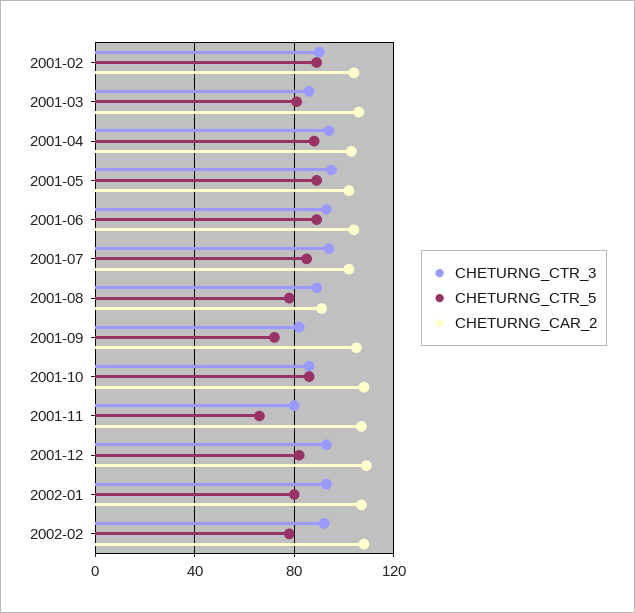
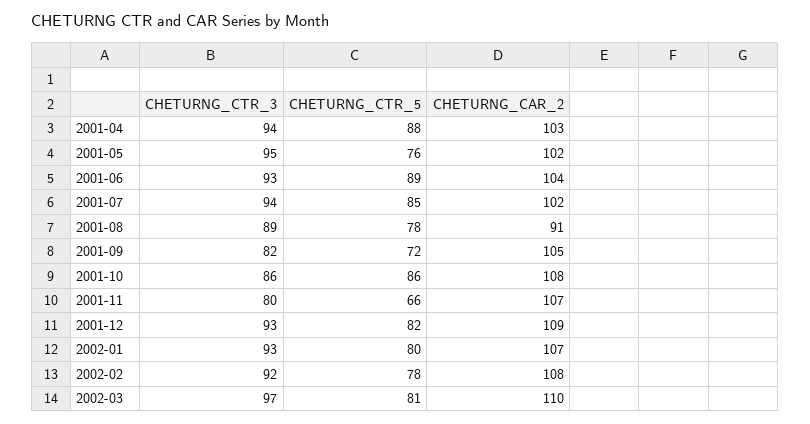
CHETURNG_CTR_3, 2001-02: 90 -> none
CHETURNG_CTR_5, 2001-02: 90 -> none
CHETURNG_CAR_2, 2001-02: 105 -> none
CHETURNG_CTR_3, 2001-03: 85 -> none
CHETURNG_CTR_5, 2001-03: 80 -> none
CHETURNG_CAR_2, 2001-03: 105 -> none
CHETURNG_CTR_5, 2001-05: 90 -> 76
CHETURNG_CTR_3, 2002-03: none -> 97
CHETURNG_CTR_5, 2002-03: none -> 81
CHETURNG_CAR_2, 2002-03: none -> 110

